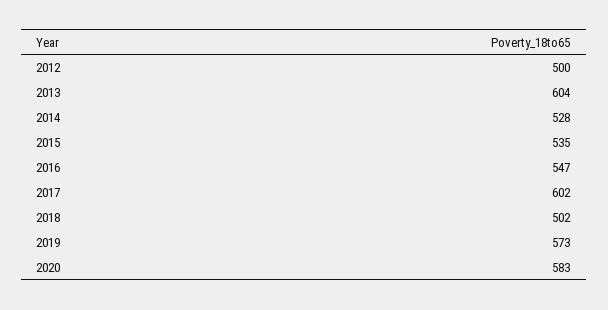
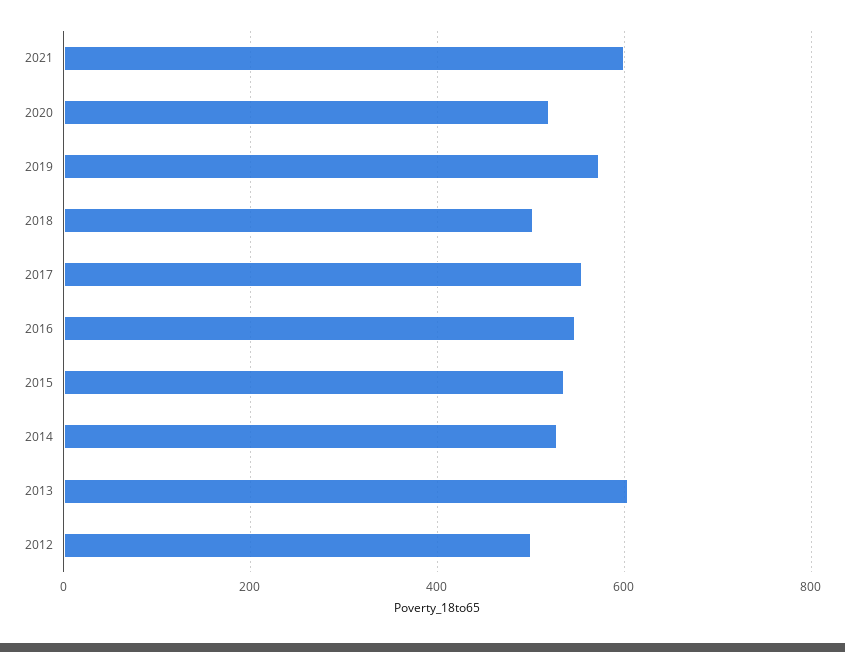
2017: 602 -> 560
2020: 583 -> 520
2021: none -> 600

